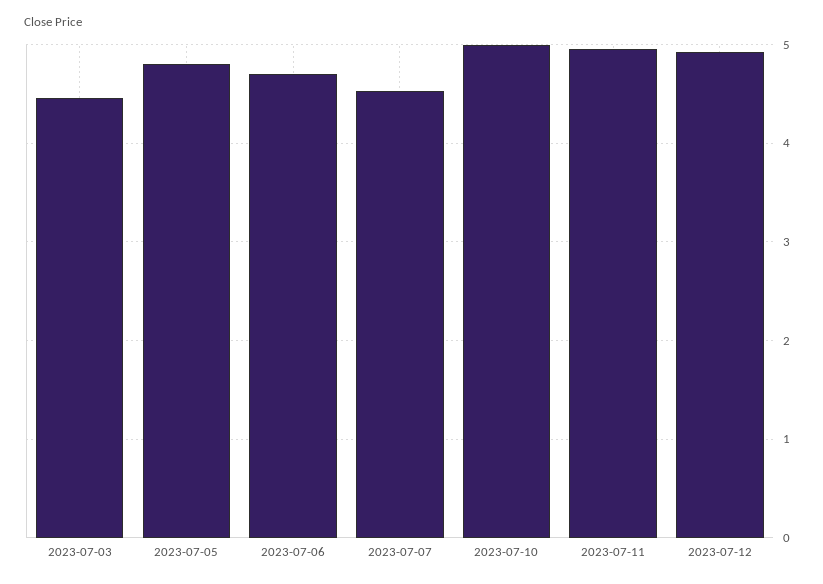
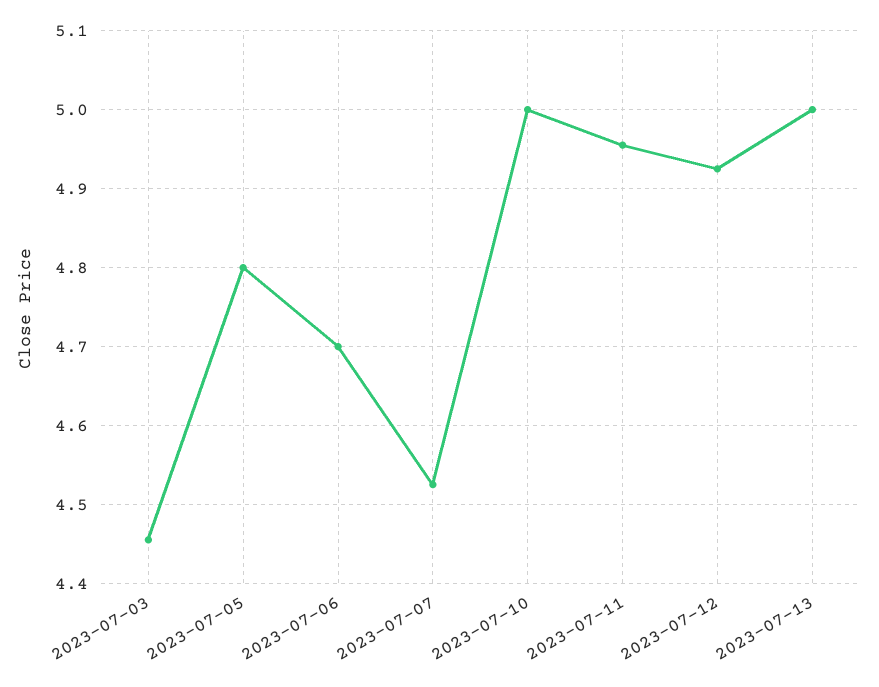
2023-07-13: none -> 5

